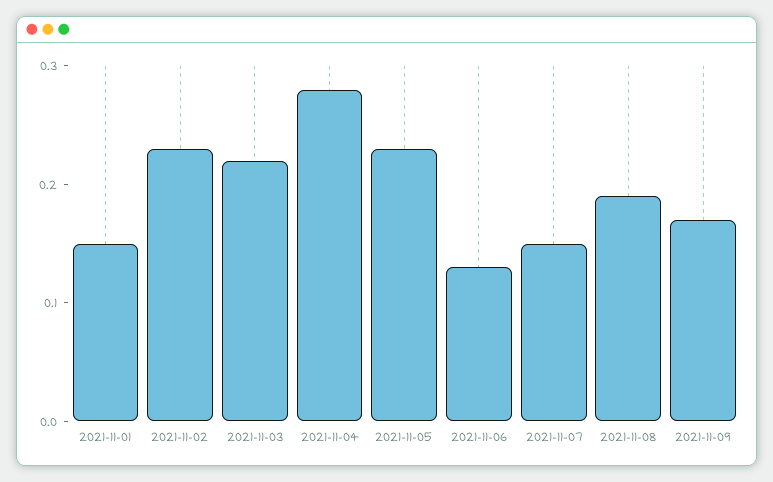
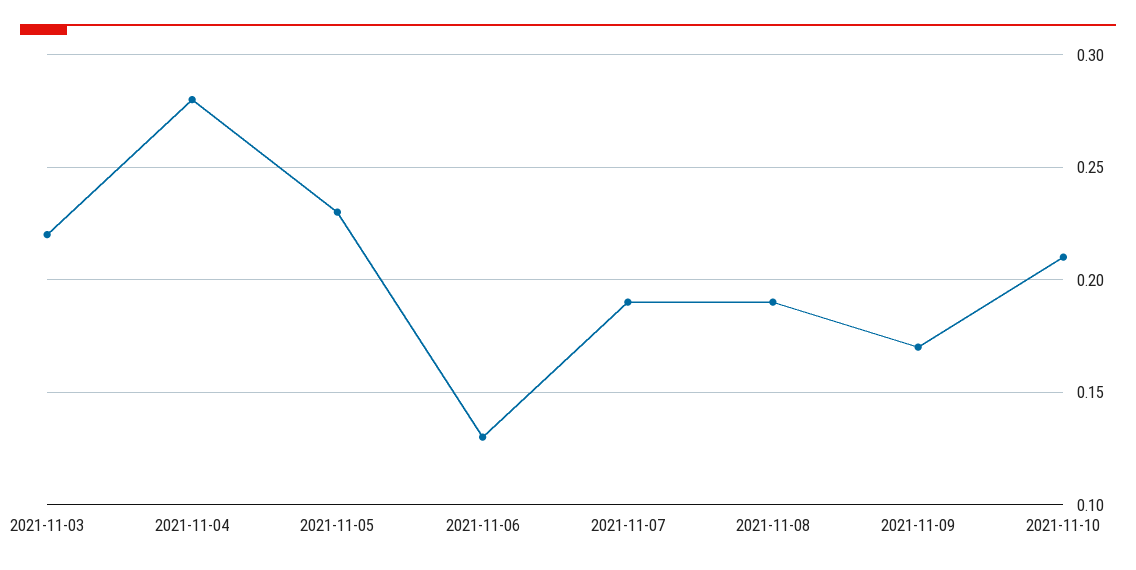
2021-11-01: 0.15 -> none
2021-11-02: 0.23 -> none
2021-11-07: 0.15 -> 0.19
2021-11-10: none -> 0.21

